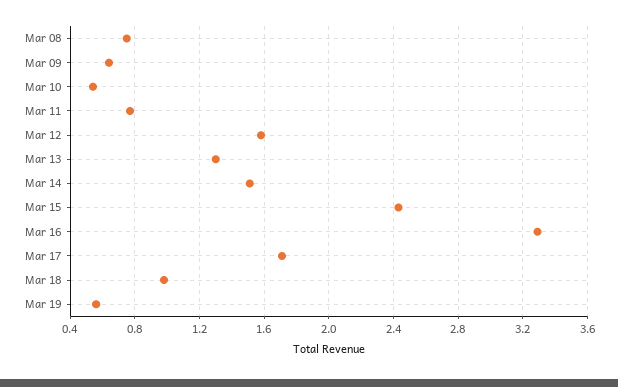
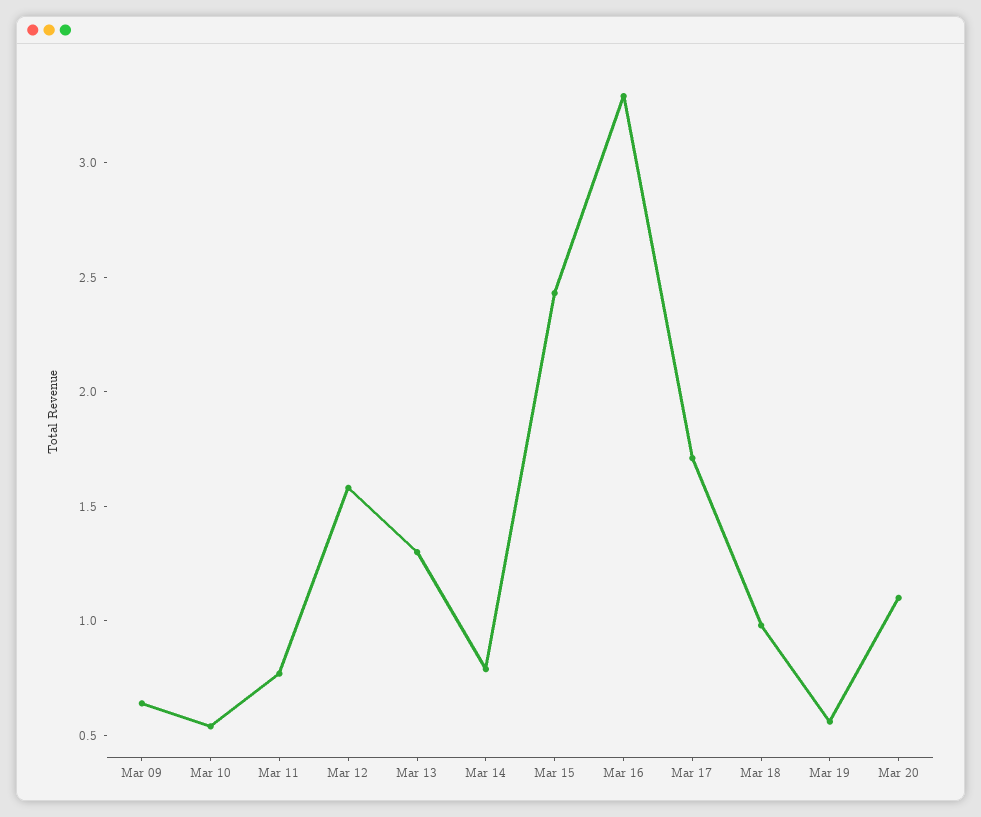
Mar 08: 0.75 -> none
Mar 14: 1.5 -> 0.8
Mar 20: none -> 1.1

